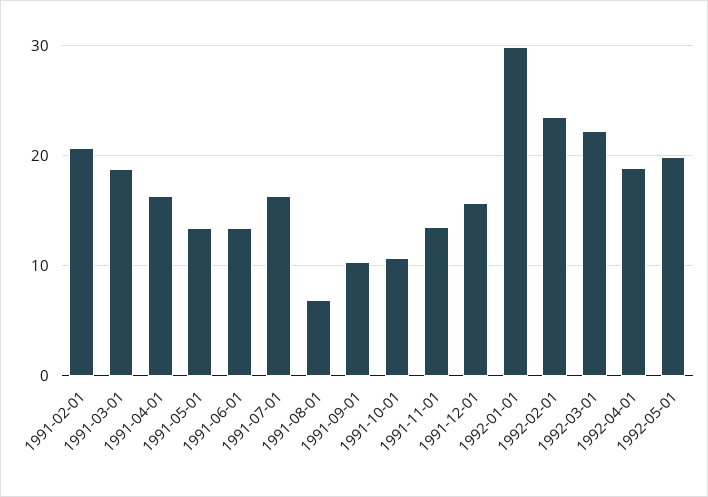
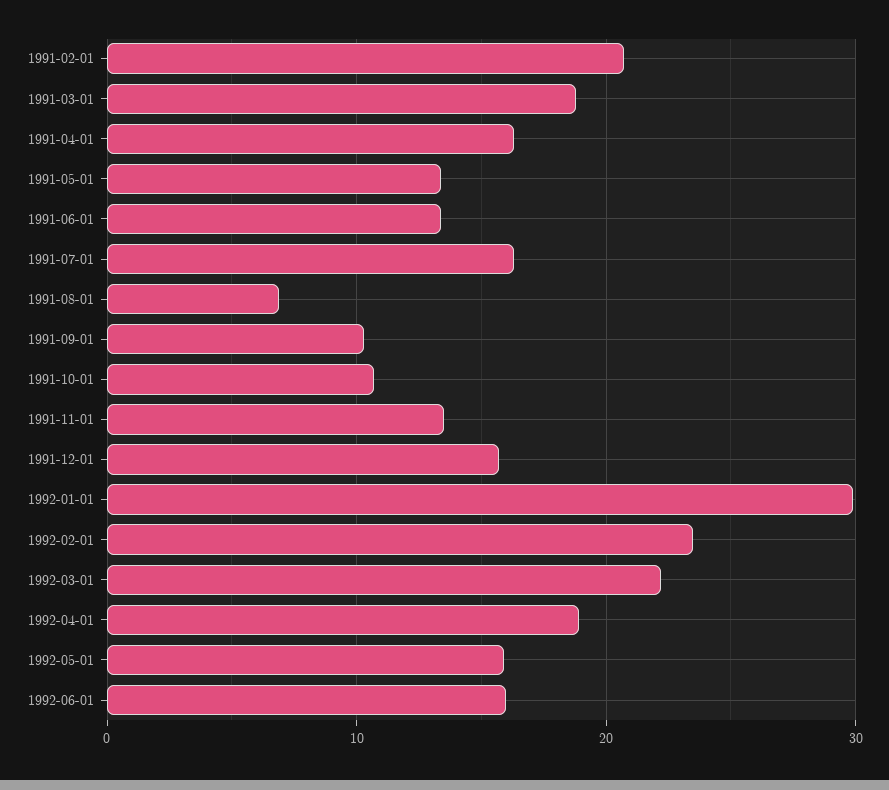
1992-05-01: 20 -> 16
1992-06-01: none -> 16

